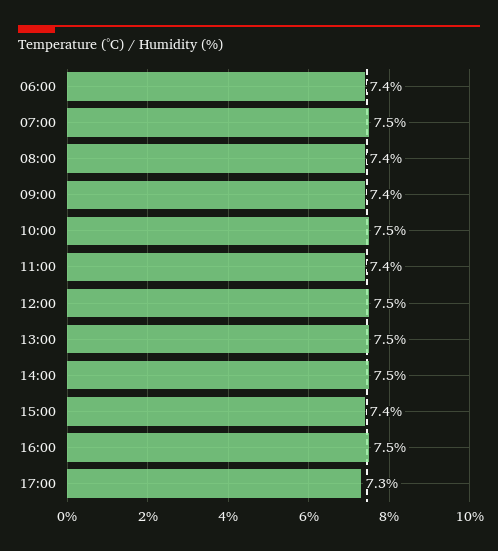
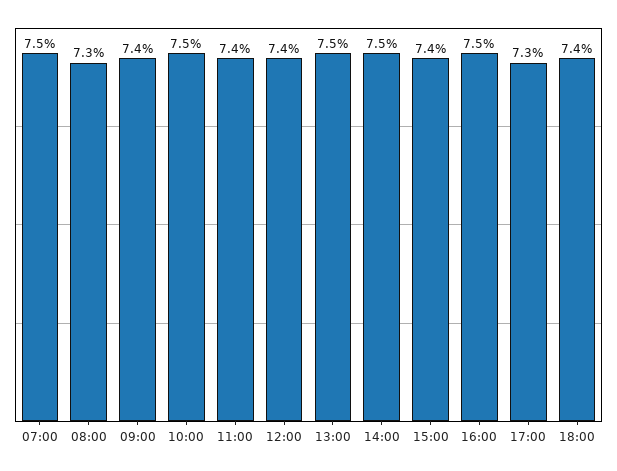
06:00: 7.4 -> none
08:00: 7.4 -> 7.3
12:00: 7.5 -> 7.4
18:00: none -> 7.4

